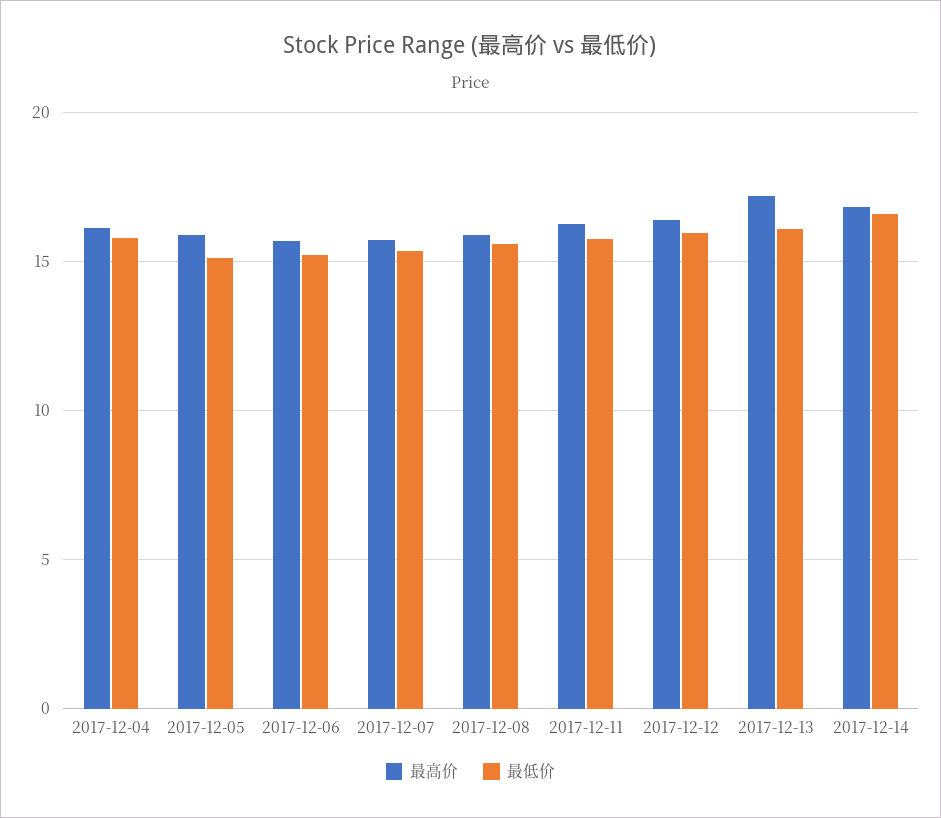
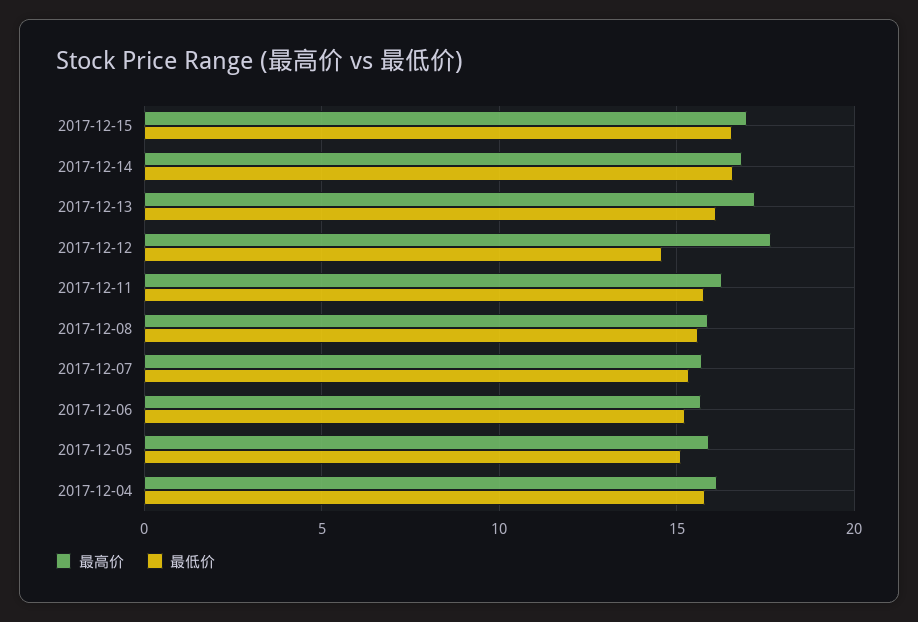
最高价, 2017-12-12: 16.5 -> 17.5
最低价, 2017-12-12: 16 -> 14.5
最高价, 2017-12-15: none -> 17
最低价, 2017-12-15: none -> 16.5

